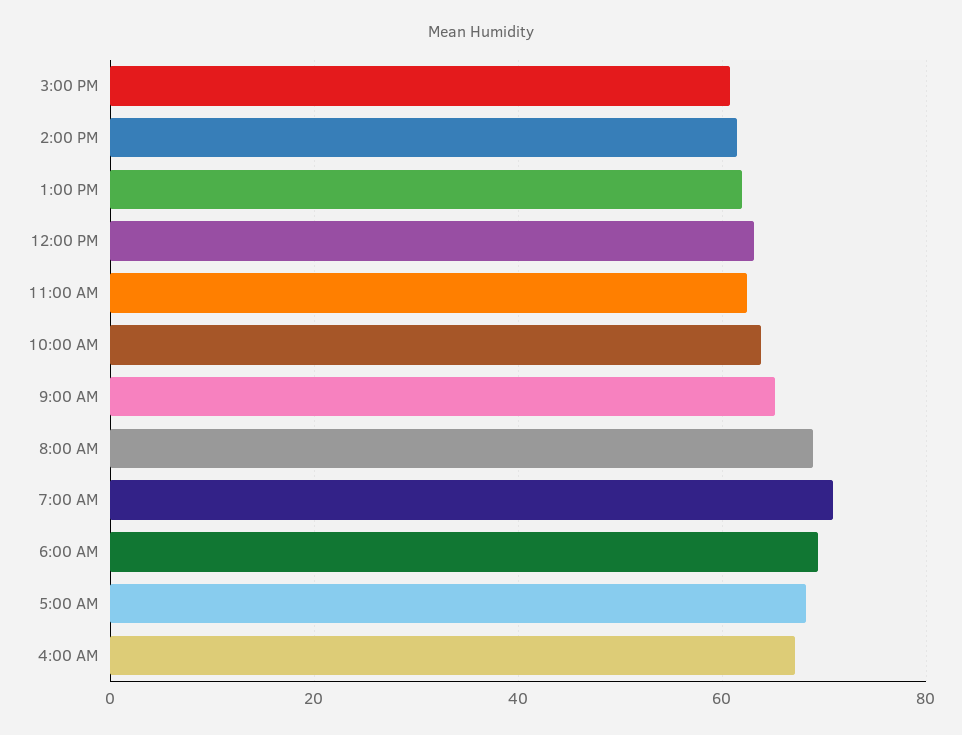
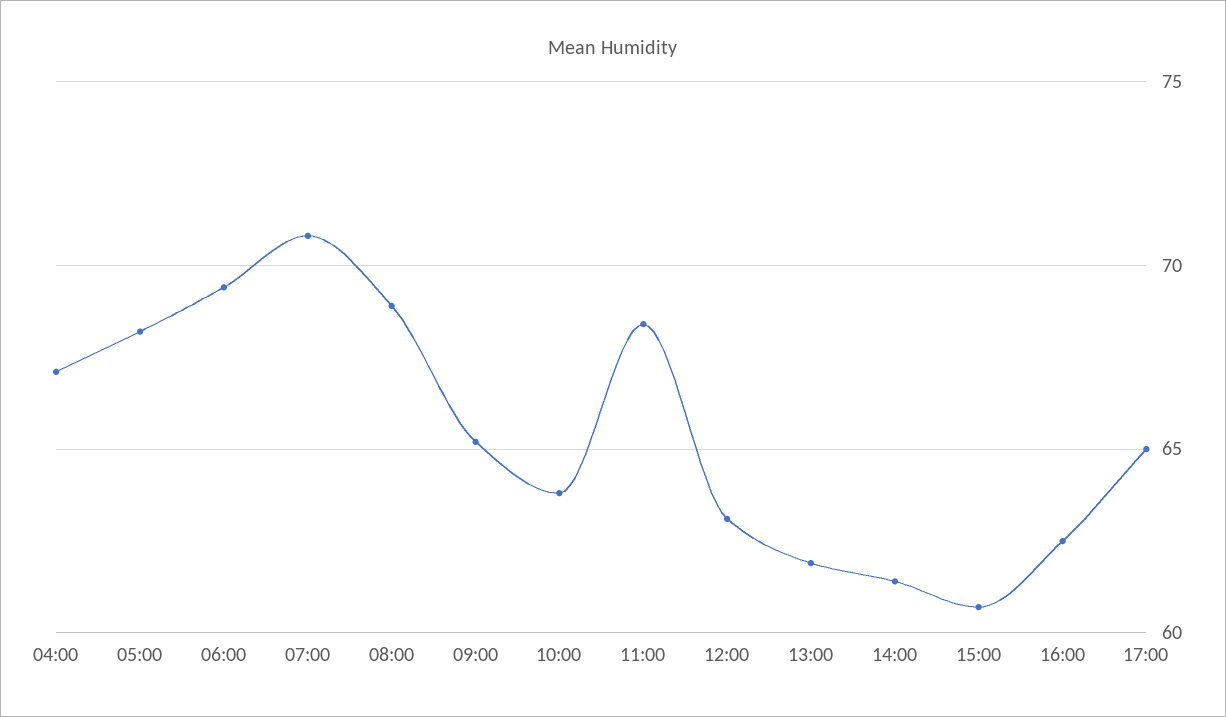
11:00 AM: 62 -> 68.5
16:00: none -> 62.5
17:00: none -> 65

